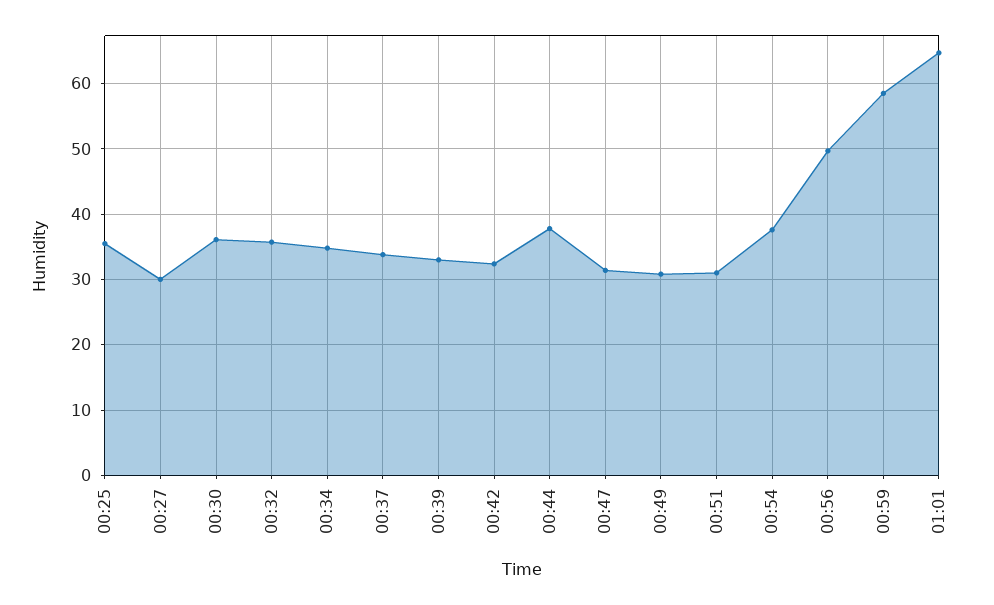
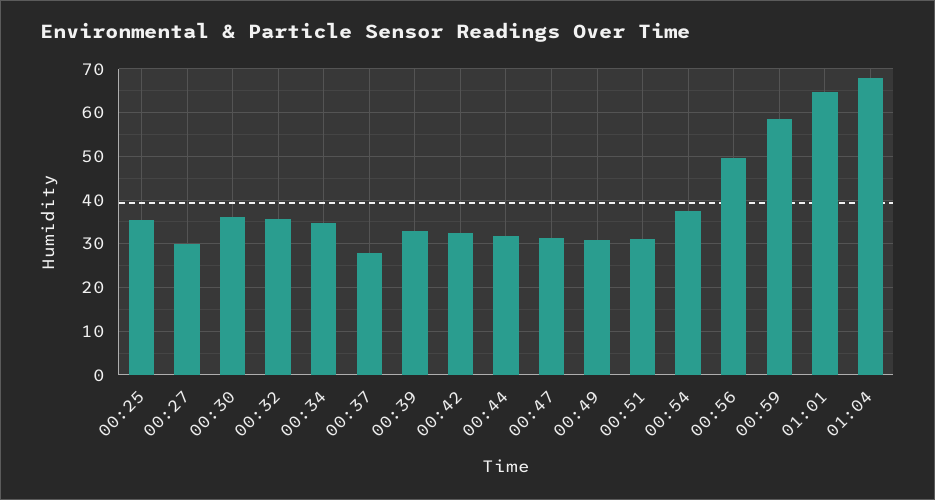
00:37: 34 -> 28
00:44: 38 -> 32
01:04: none -> 68

